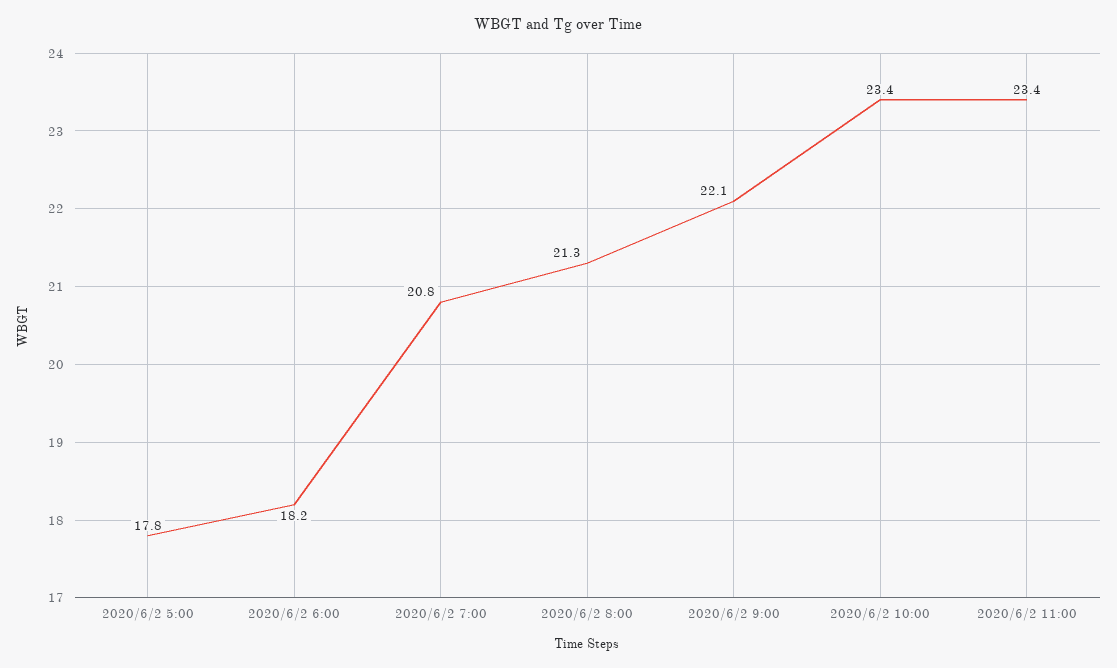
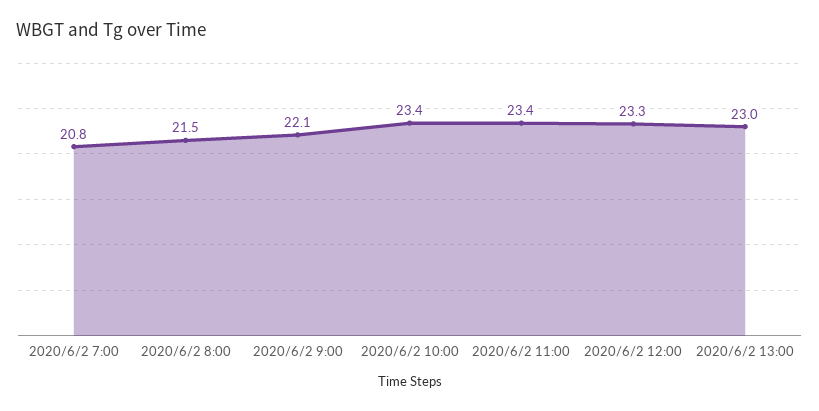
2020/6/2 5:00: 17.8 -> none
2020/6/2 6:00: 18.2 -> none
2020/6/2 8:00: 21.3 -> 21.5
2020/6/2 12:00: none -> 23.3
2020/6/2 13:00: none -> 23

